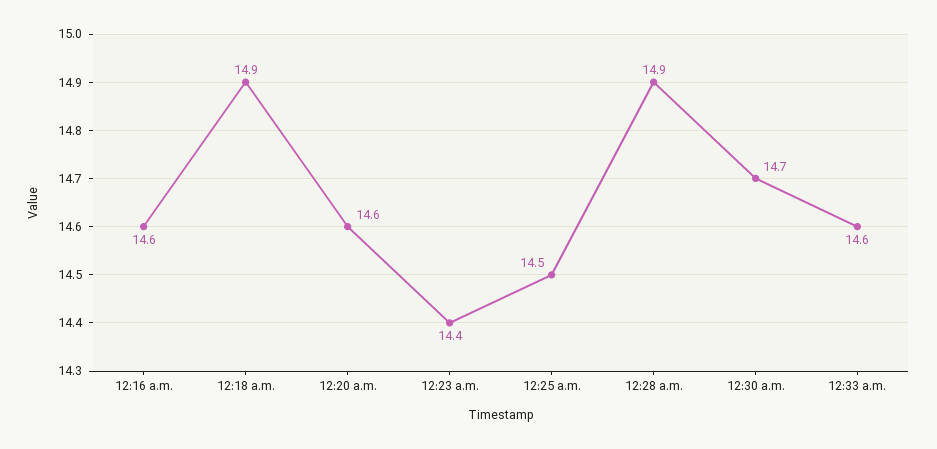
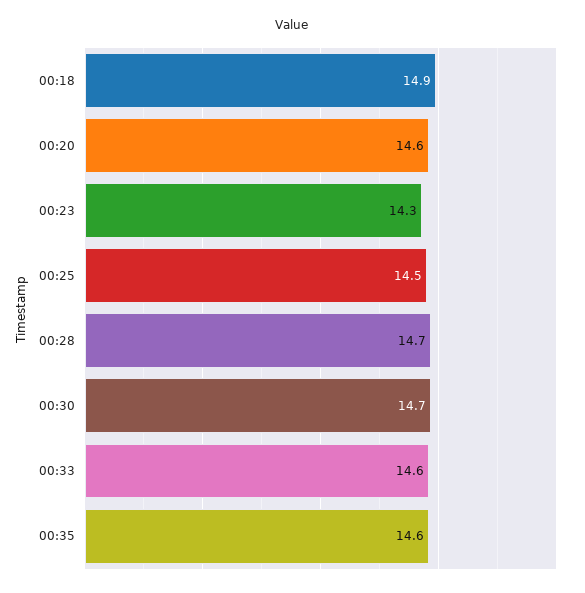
12:16 a.m.: 14.6 -> none
12:23 a.m.: 14.4 -> 14.3
12:28 a.m.: 14.9 -> 14.7
00:35: none -> 14.6

